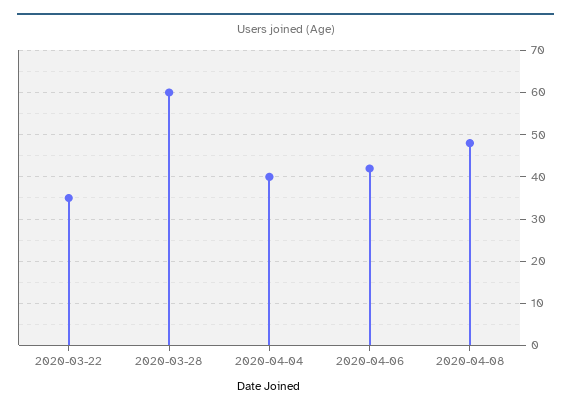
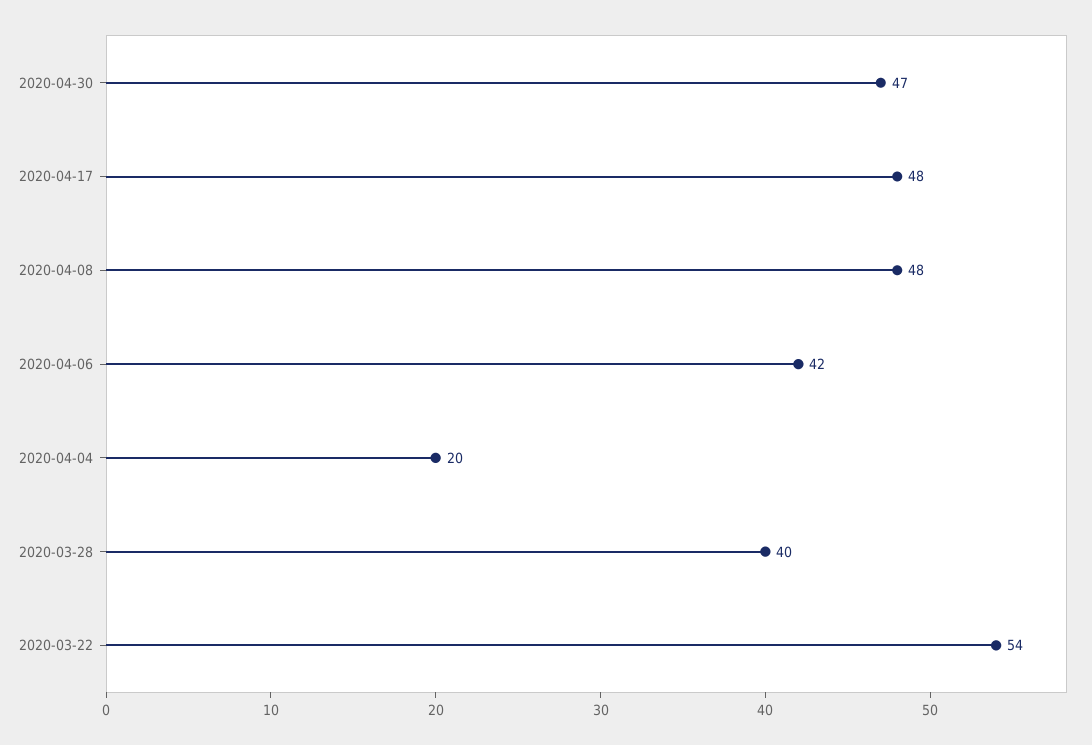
2020-03-22: 35 -> 54
2020-03-28: 60 -> 40
2020-04-04: 40 -> 20
2020-04-30: none -> 47
2020-04-17: none -> 48

